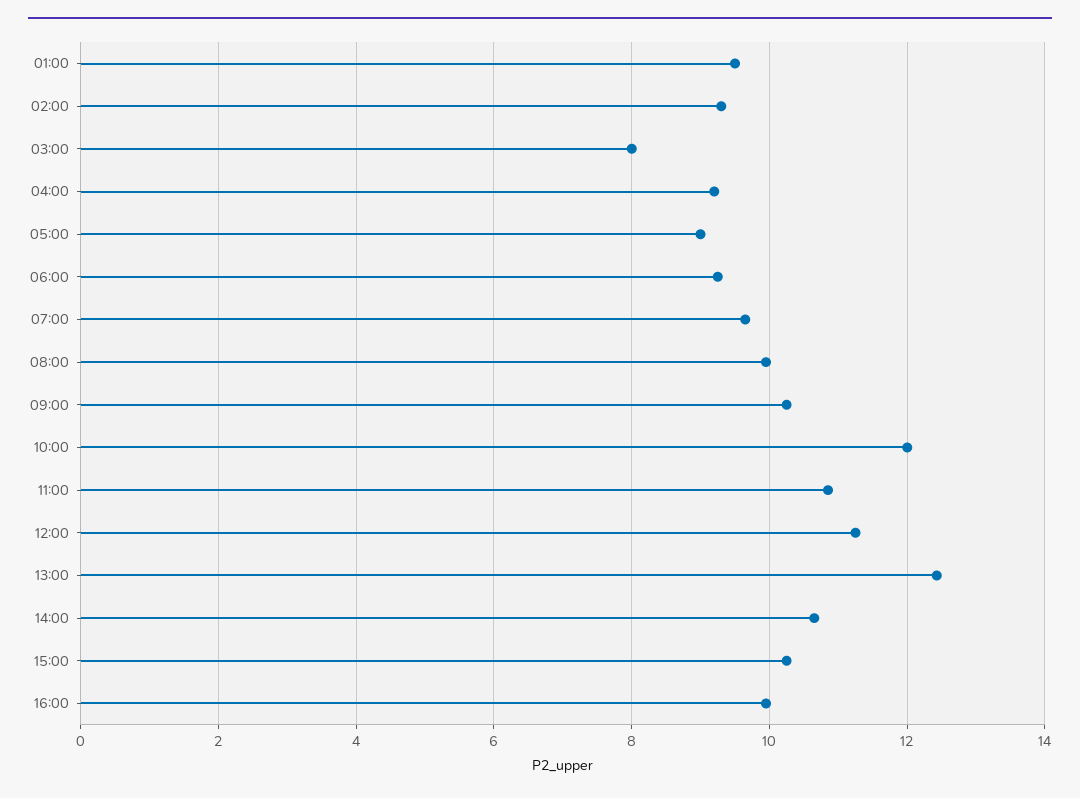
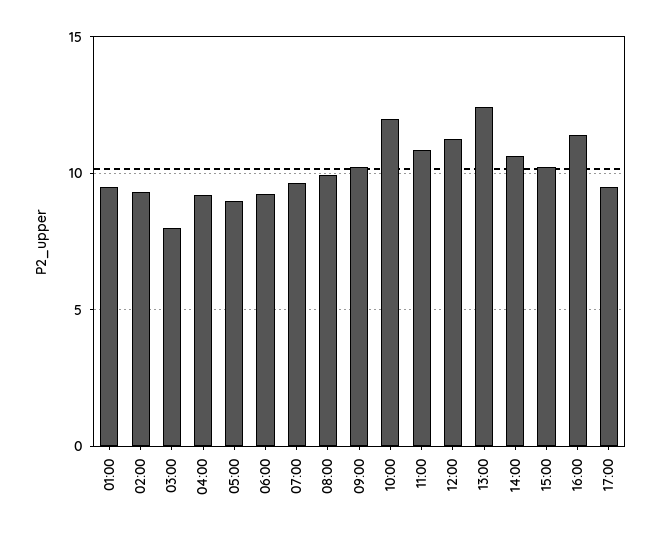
16:00: 10 -> 11.5
17:00: none -> 9.5

